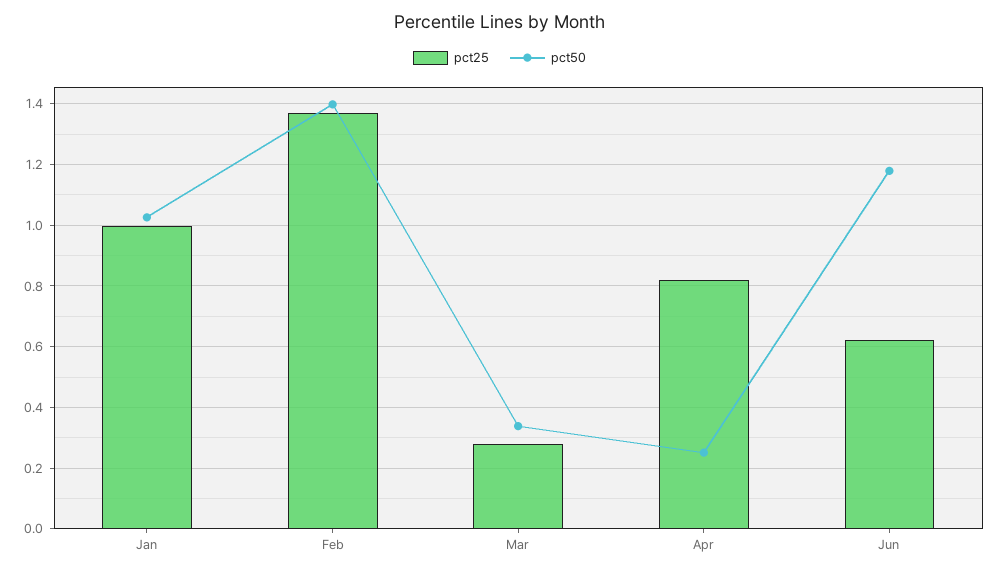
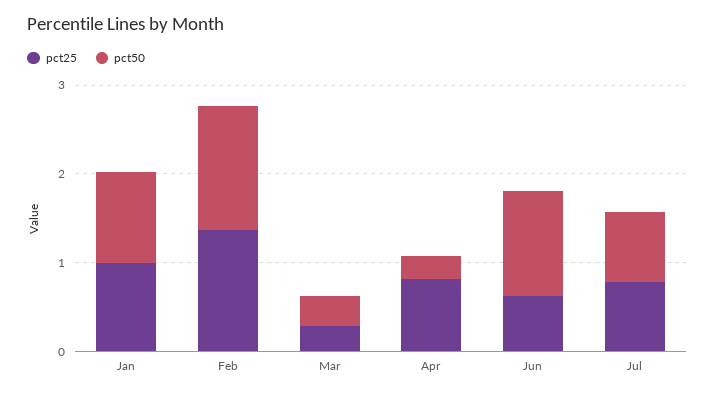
pct25, Jul: none -> 0.8
pct50, Jul: none -> 0.8

